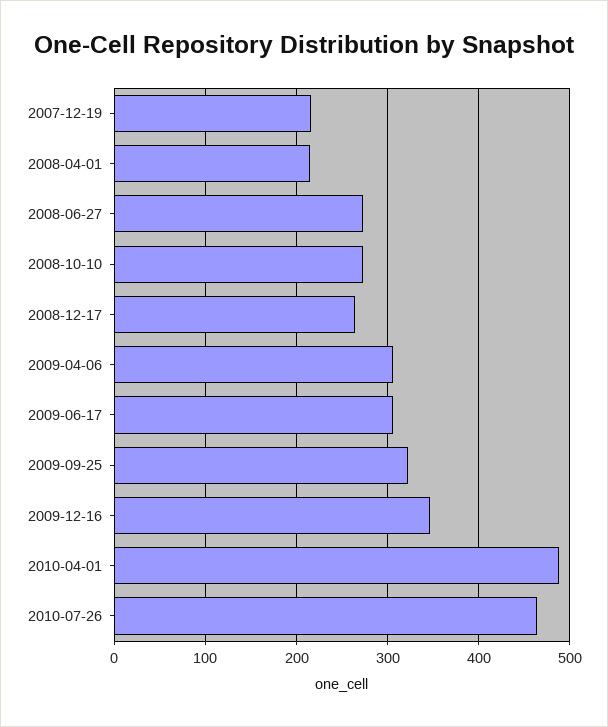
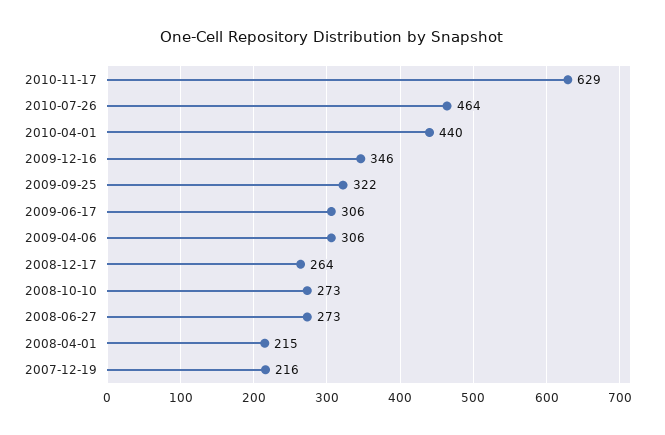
2010-04-01: 490 -> 440
2010-11-17: none -> 629

